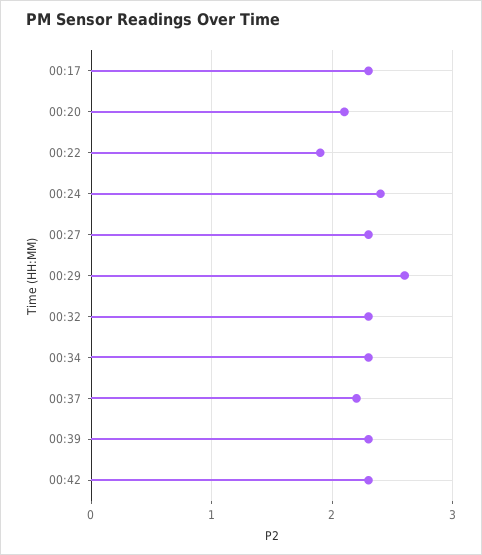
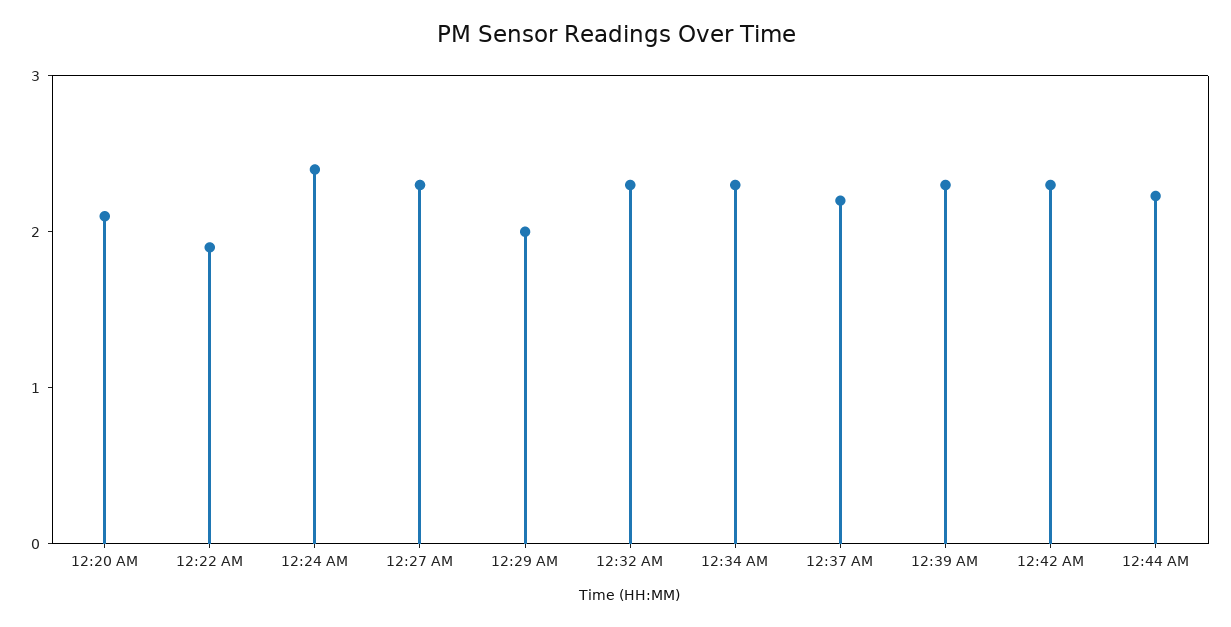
00:17: 2.3 -> none
00:29: 2.6 -> 2
12:44 AM: none -> 2.2

